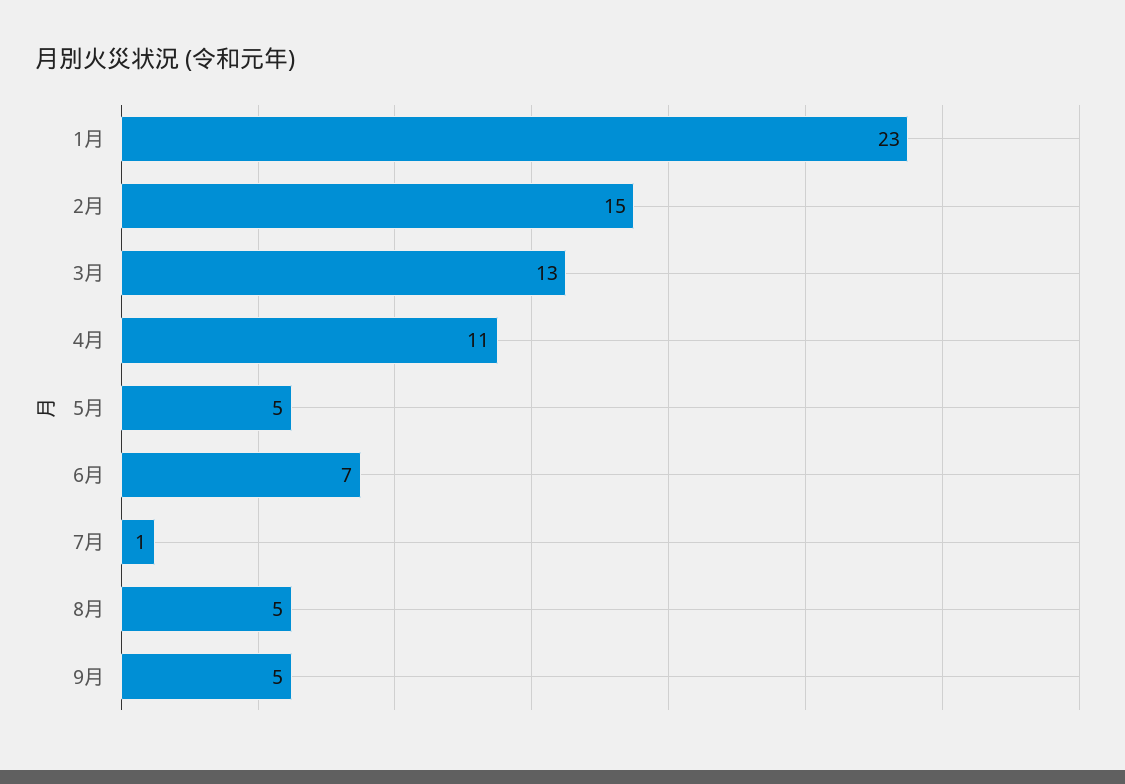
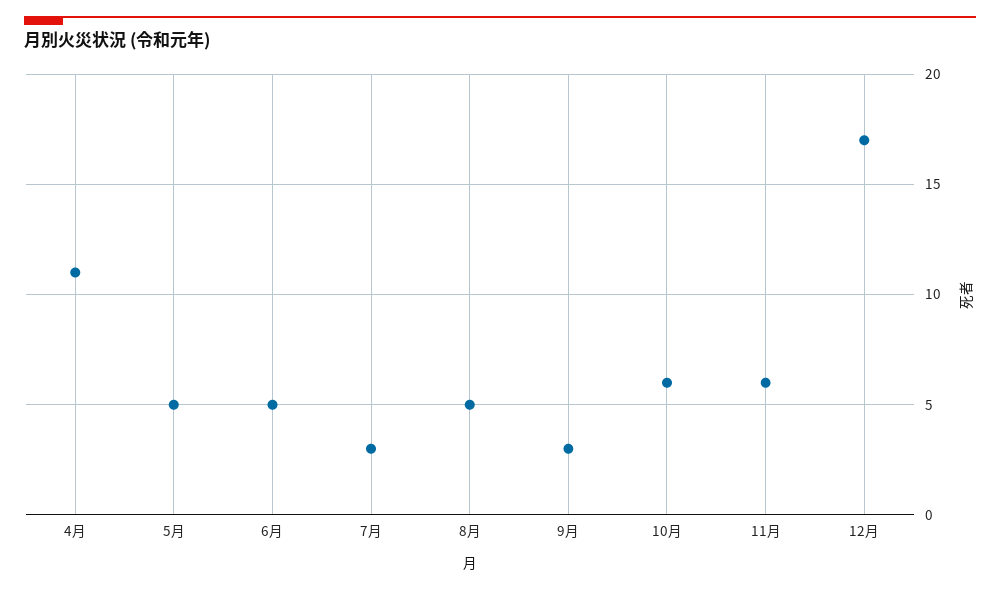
1月: 23 -> none
2月: 15 -> none
3月: 13 -> none
6月: 7 -> 5
7月: 1 -> 3
9月: 5 -> 3
10月: none -> 6
11月: none -> 6
12月: none -> 17

